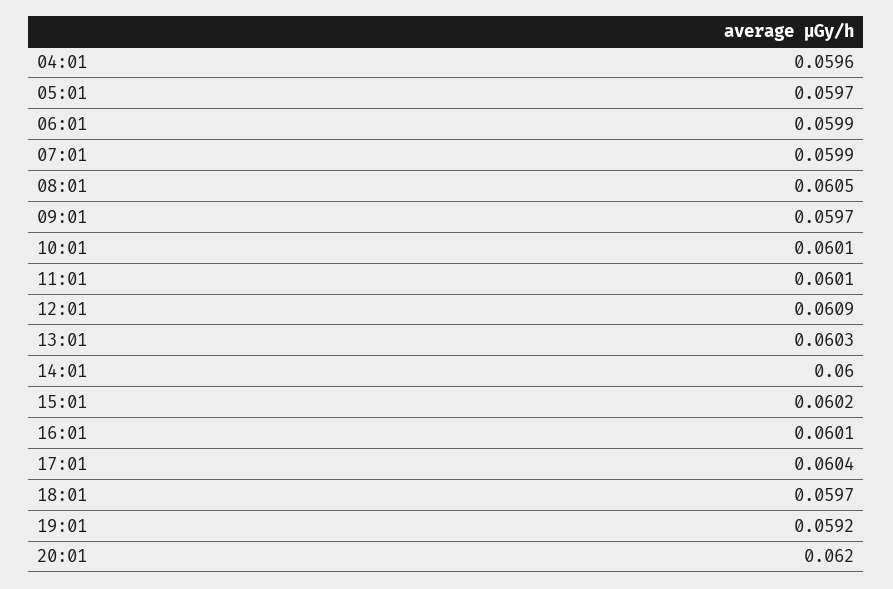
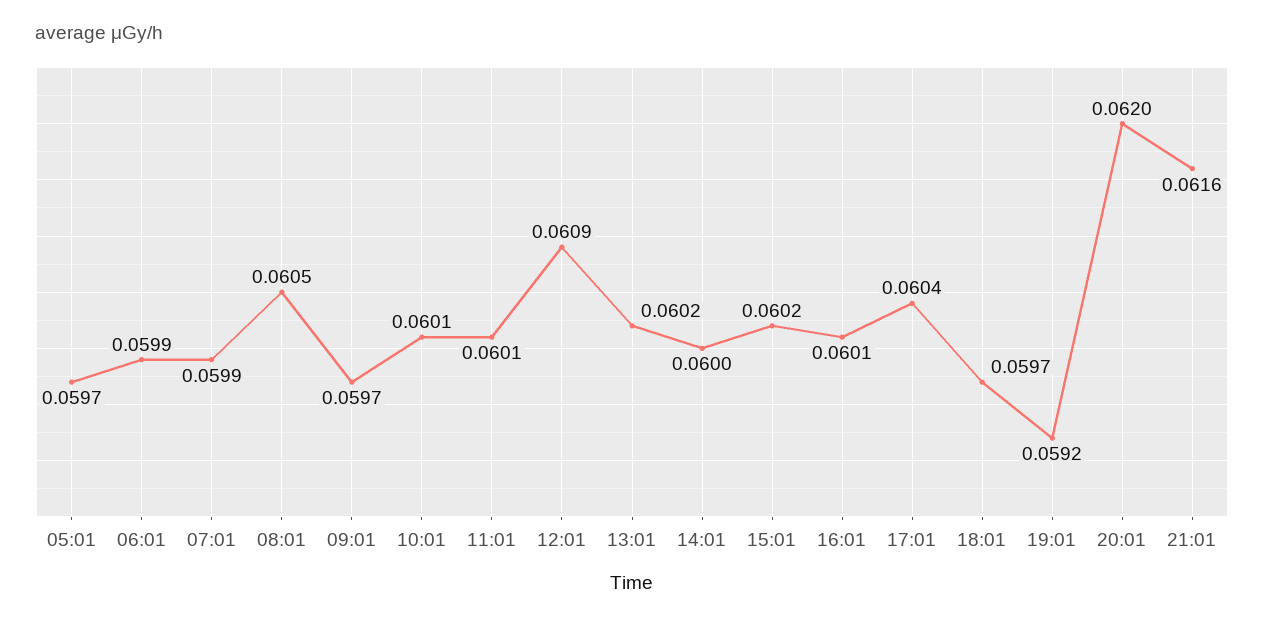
04:01: 0.0596 -> none
13:01: 0.0603 -> 0.0602
21:01: none -> 0.0616

